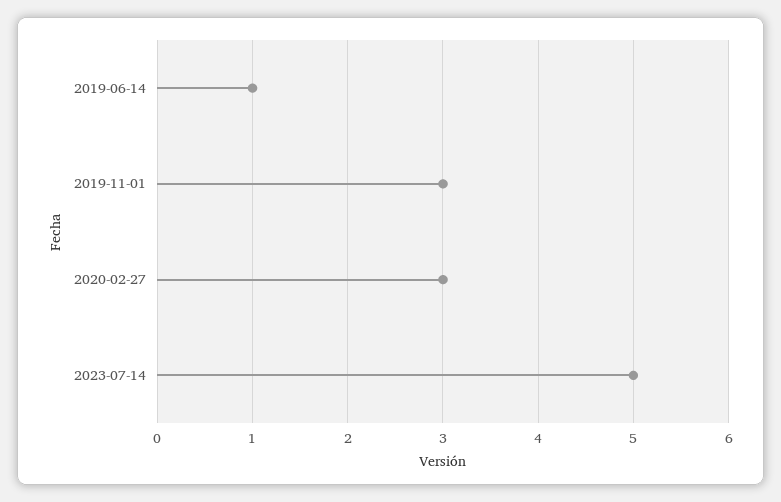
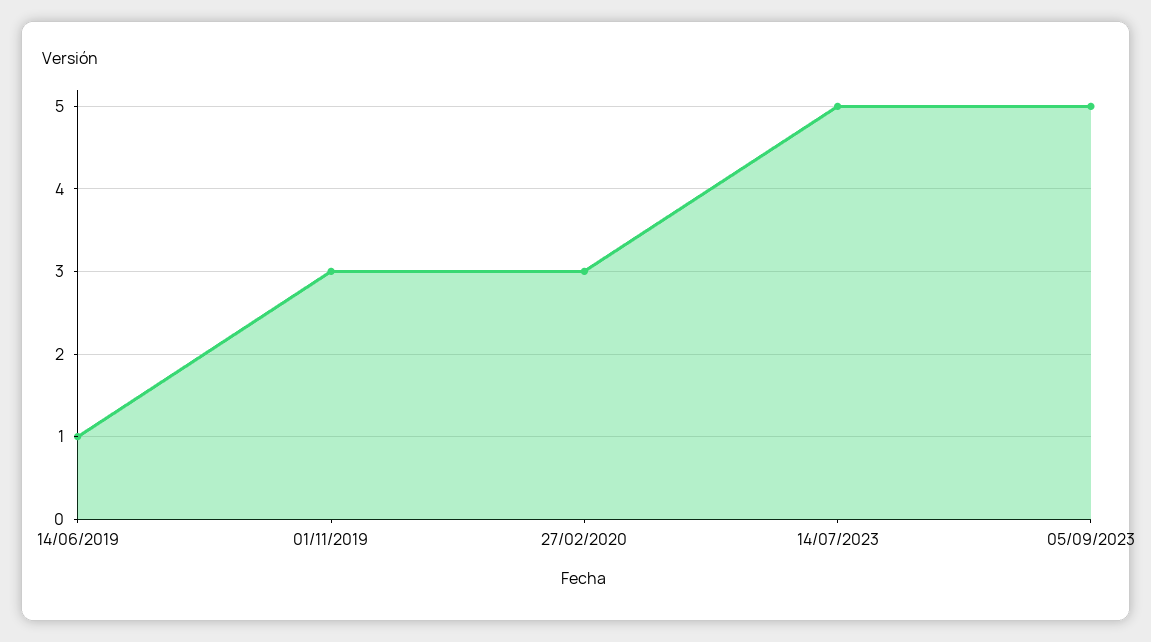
05/09/2023: none -> 5

